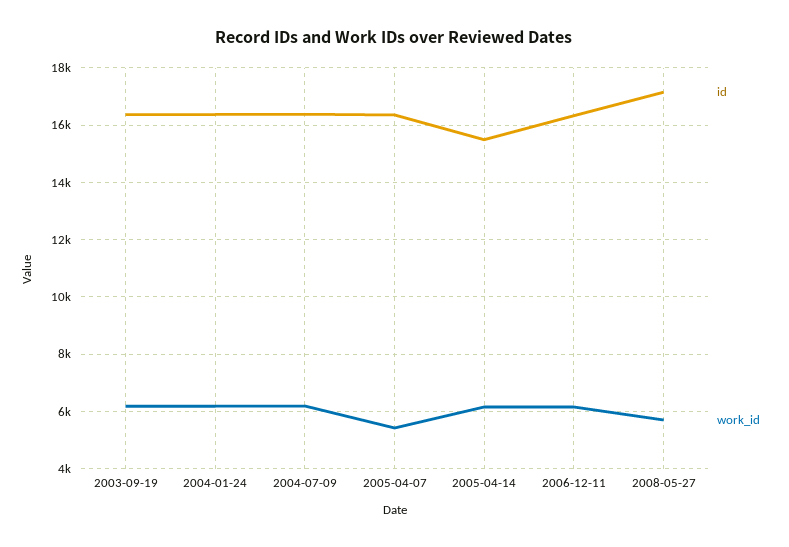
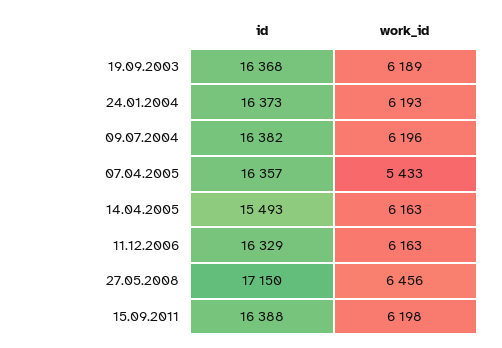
work_id, 2008-05-27: 5750 -> 6456
id, 15.09.2011: none -> 16388
work_id, 15.09.2011: none -> 6198

